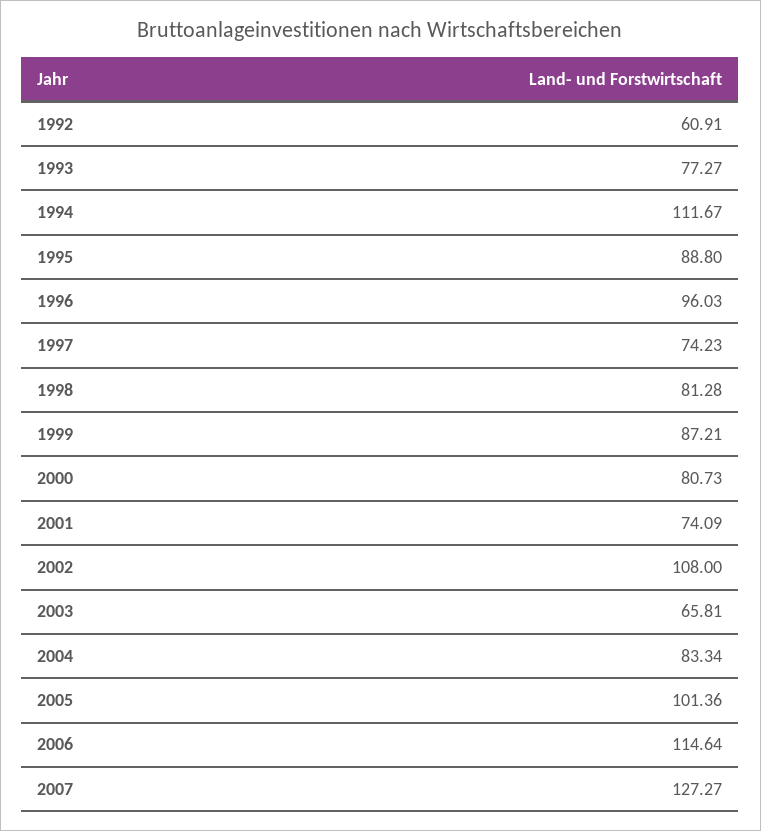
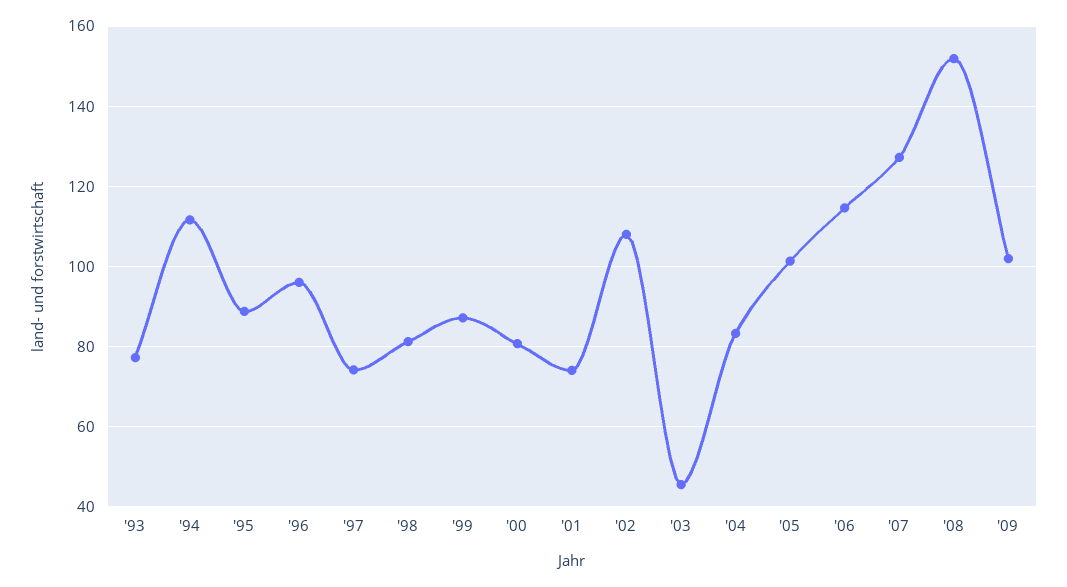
1992: 60.91 -> none
2003: 65.81 -> 46
'08: none -> 152
'09: none -> 102

